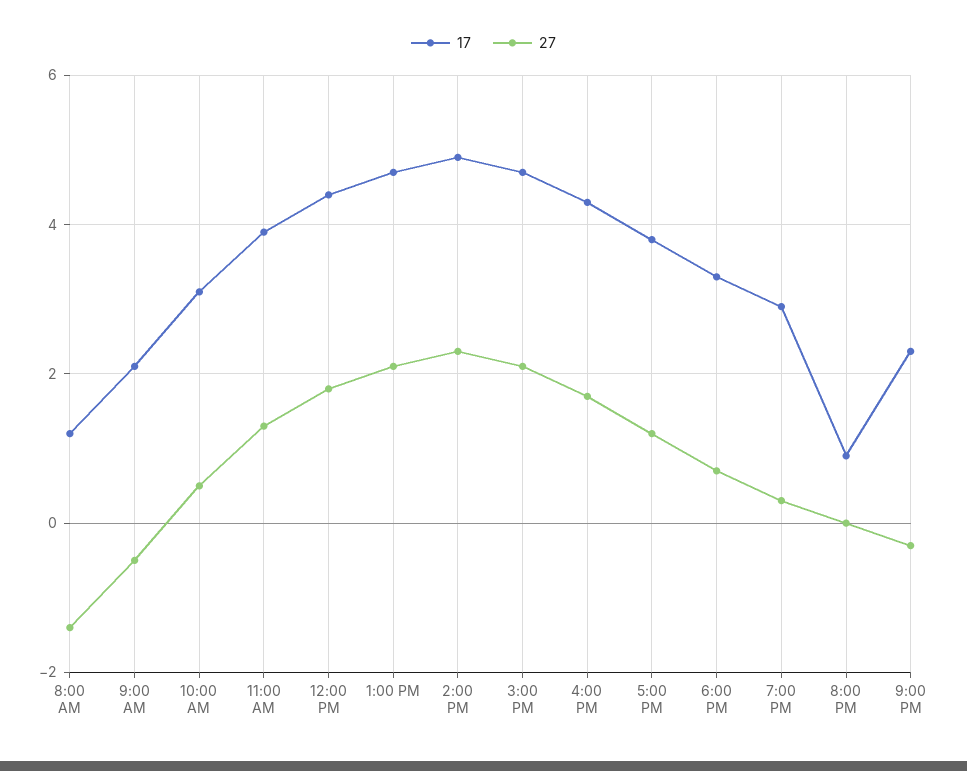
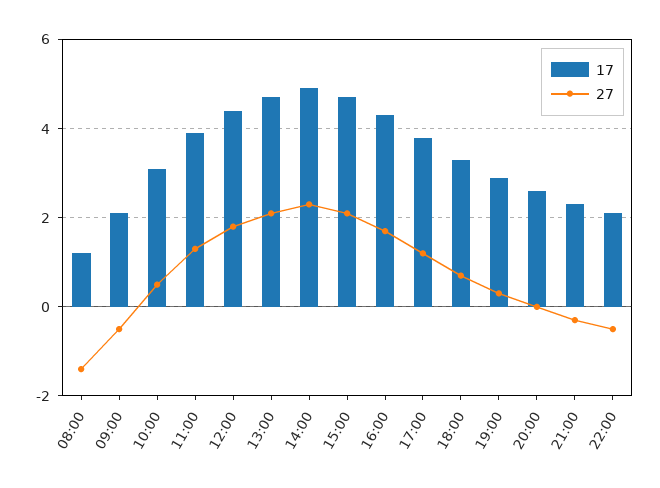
17, 8:00 PM: 1 -> 2.5
17, 22:00: none -> 2
27, 22:00: none -> -0.5

